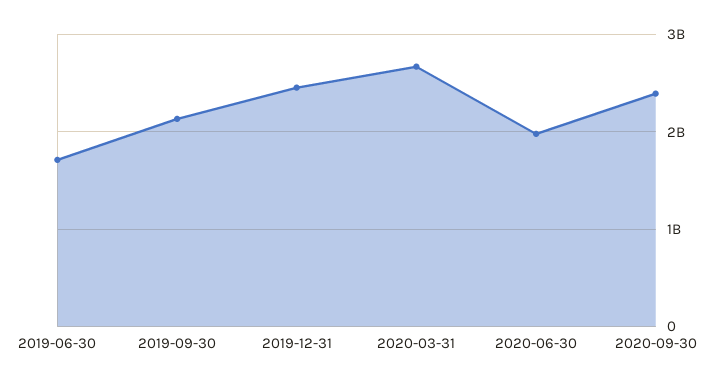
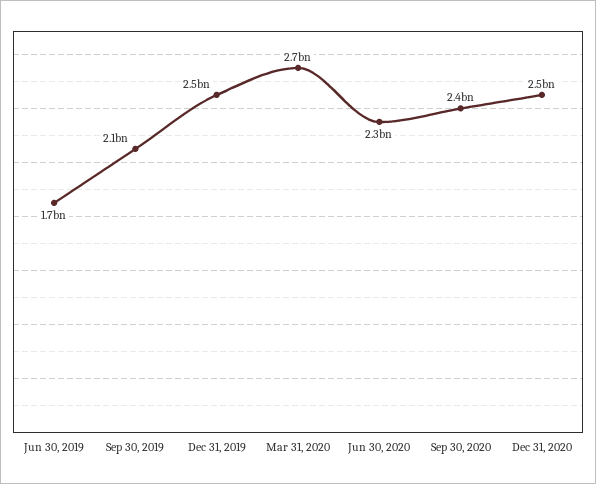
2020-06-30: 2000000000 -> 2300000000
Dec 31, 2020: none -> 2500000000

